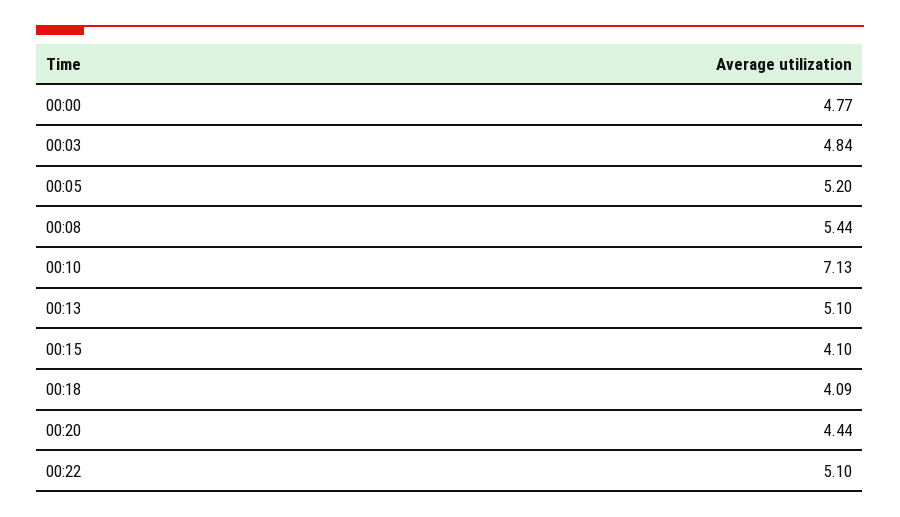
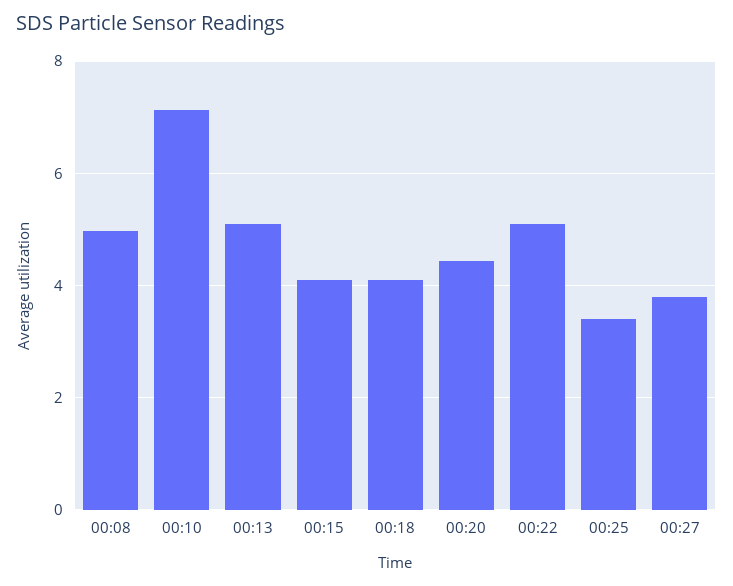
00:00: 4.77 -> none
00:03: 4.84 -> none
00:05: 5.2 -> none
00:08: 5.44 -> 5
00:25: none -> 3.4
00:27: none -> 3.8

